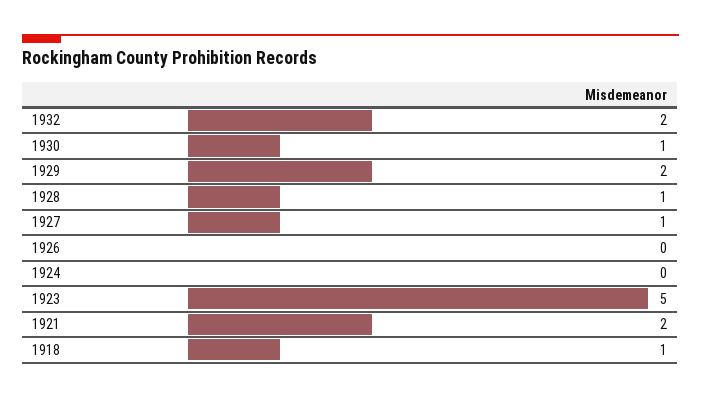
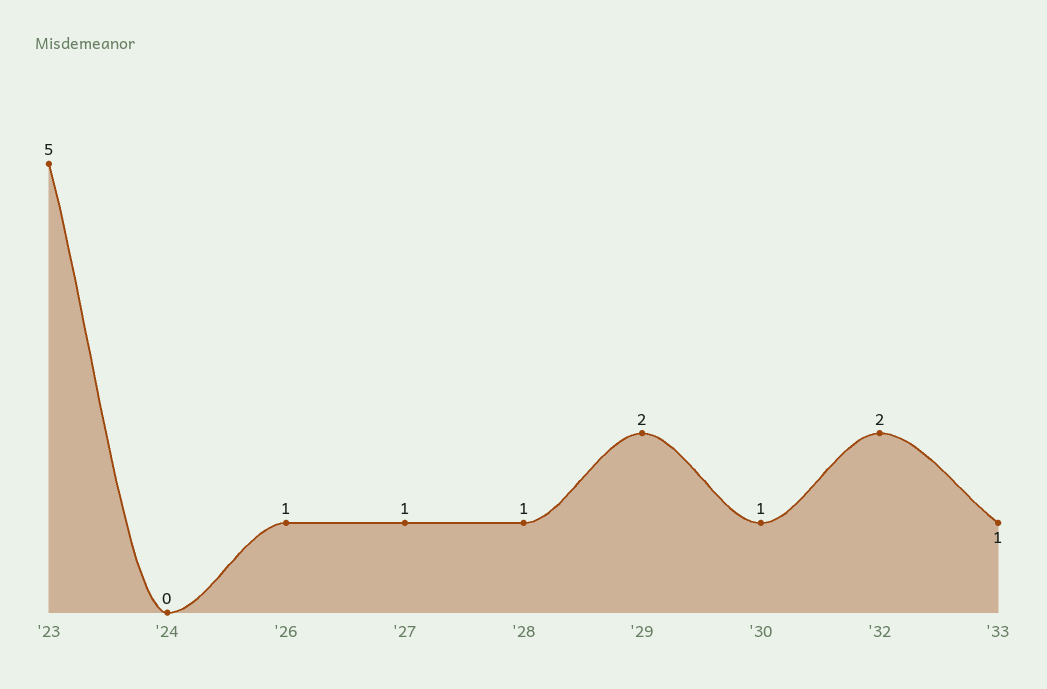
1926: 0 -> 1
1921: 2 -> none
1918: 1 -> none
'33: none -> 1

